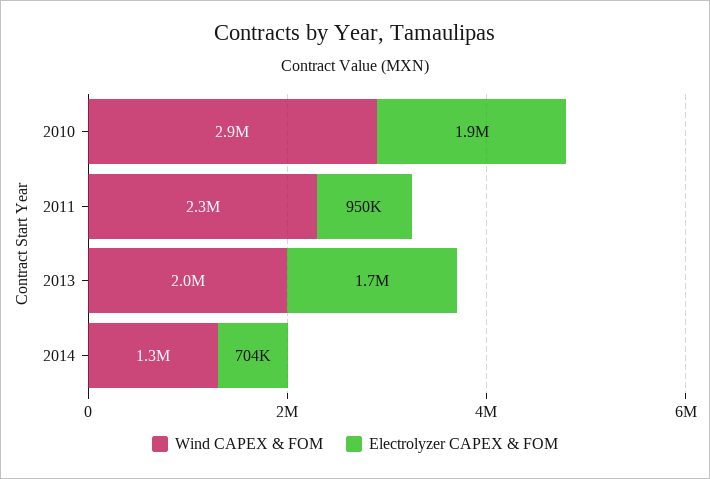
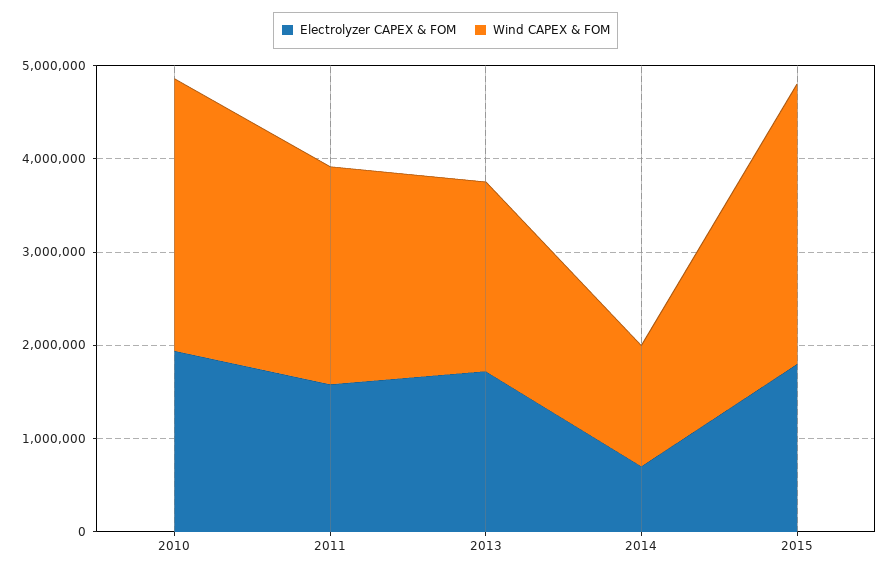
Electrolyzer CAPEX & FOM, 2011: 950000 -> 1600000
Electrolyzer CAPEX & FOM, 2015: none -> 1800000
Wind CAPEX & FOM, 2015: none -> 3000000

